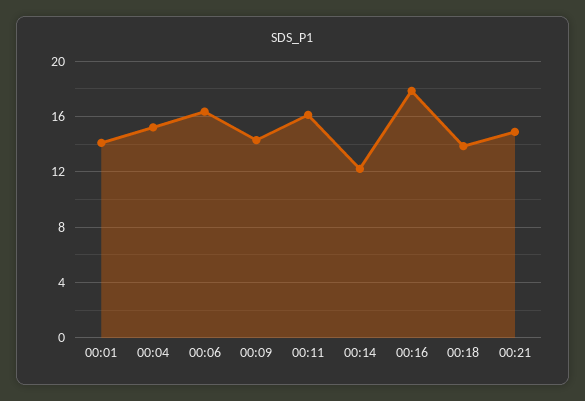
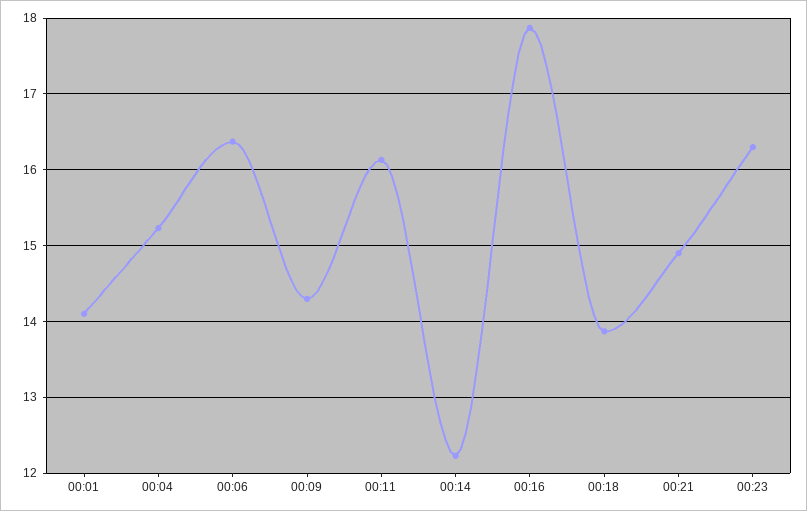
00:23: none -> 16.3

